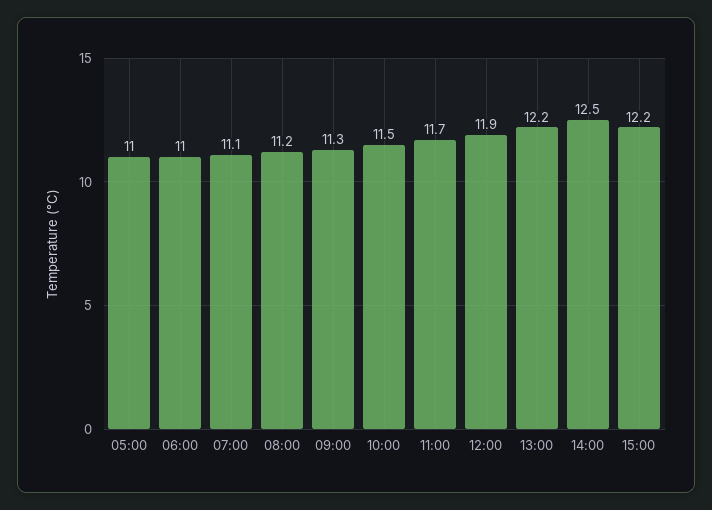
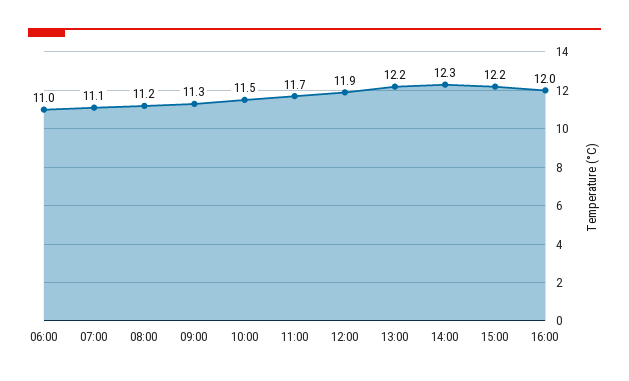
05:00: 11 -> none
14:00: 12.5 -> 12.3
16:00: none -> 12

